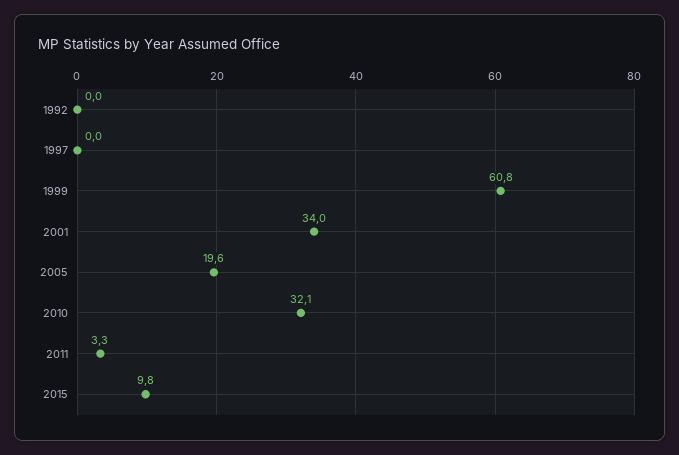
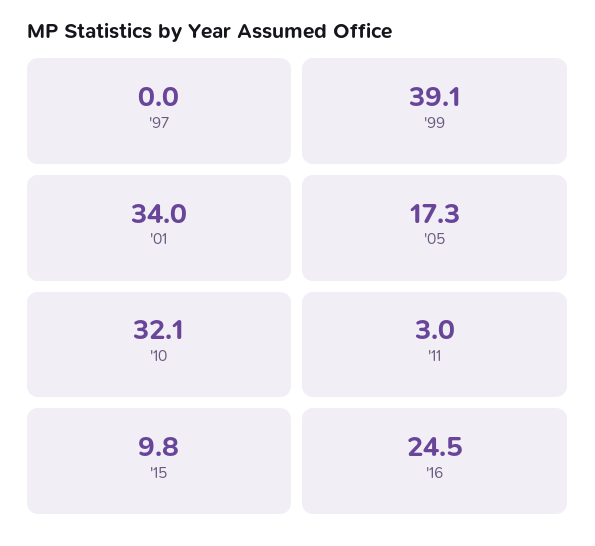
1992: 0 -> none
1999: 60.8 -> 39.1
2005: 19.6 -> 17.3
2011: 3.3 -> 3
'16: none -> 24.5

